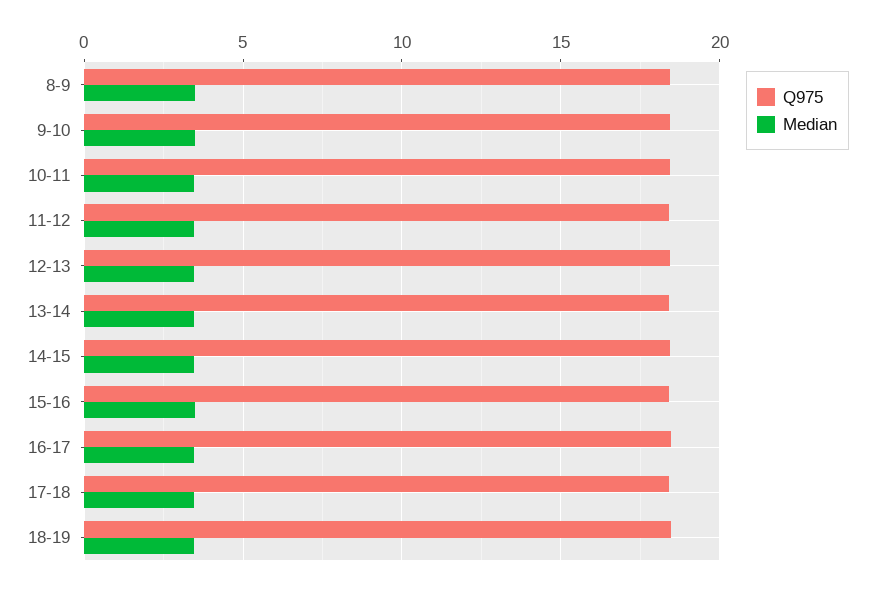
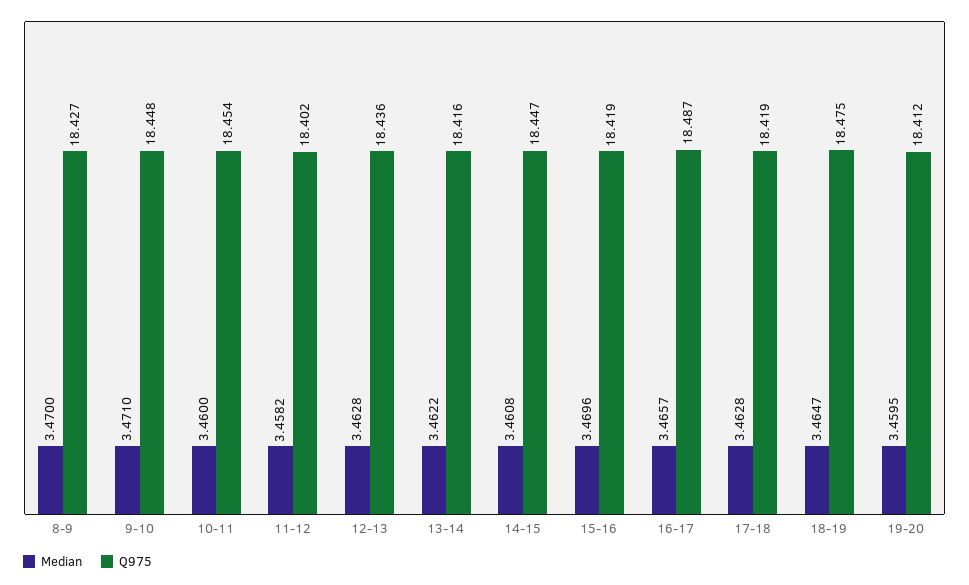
Median, 19-20: none -> 3.4595
Q975, 19-20: none -> 18.412

